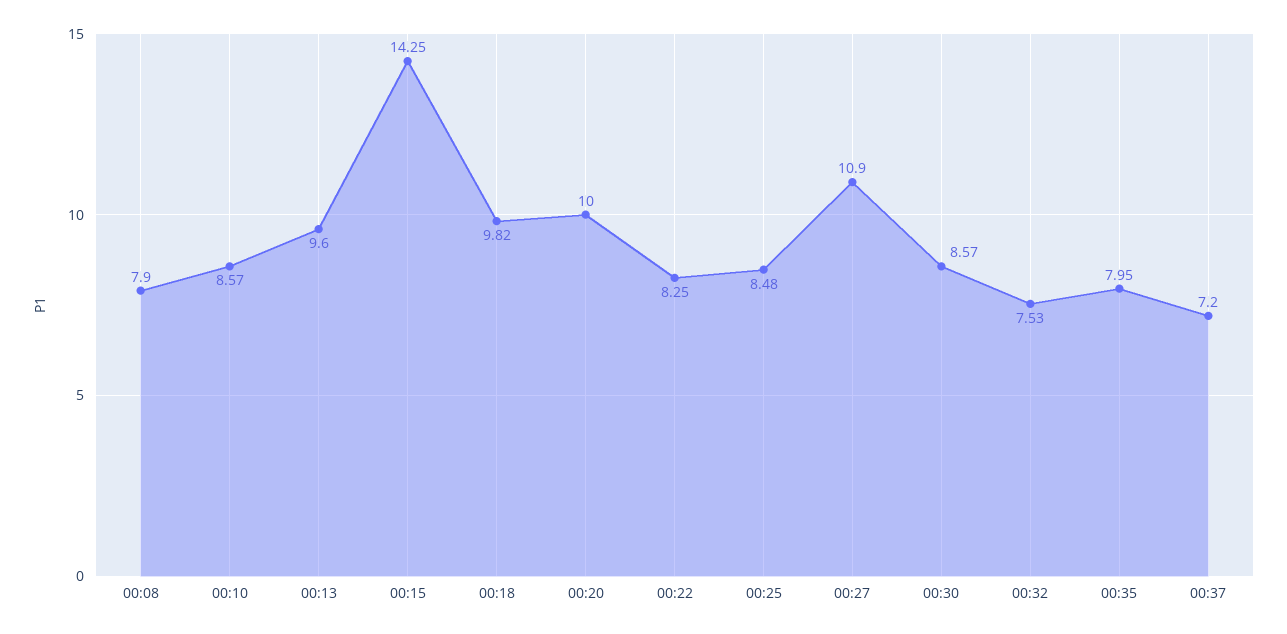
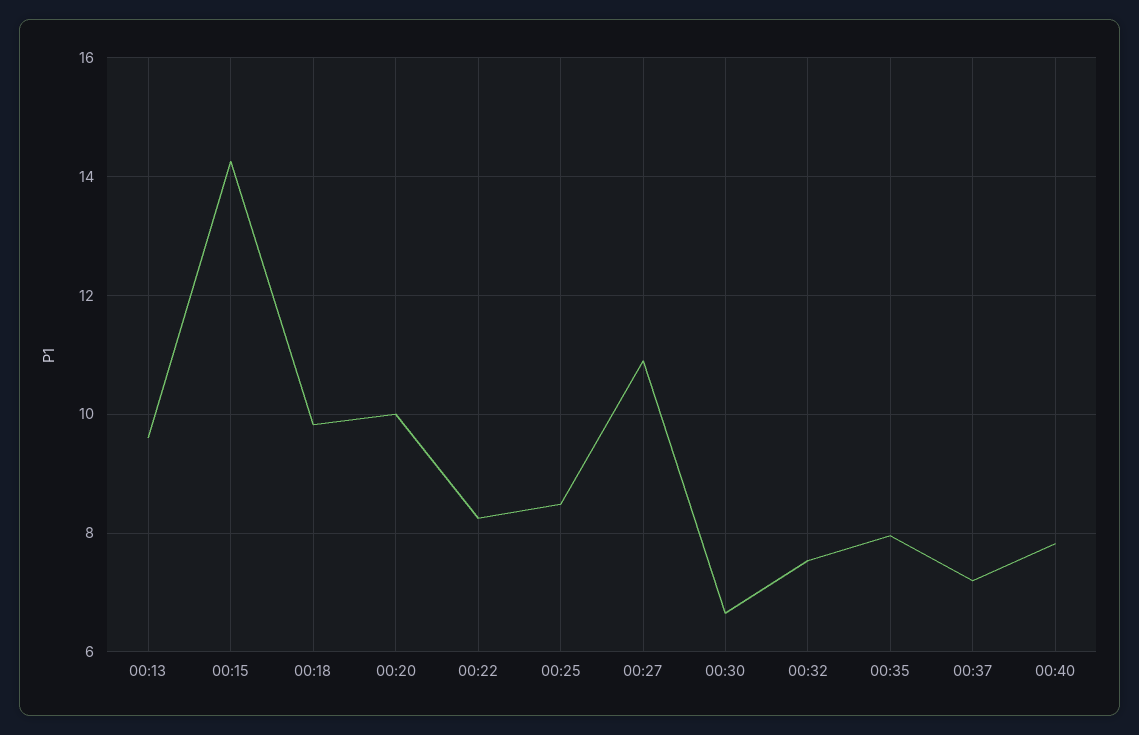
00:08: 7.9 -> none
00:10: 8.57 -> none
00:30: 8.57 -> 6.6
00:40: none -> 7.8

